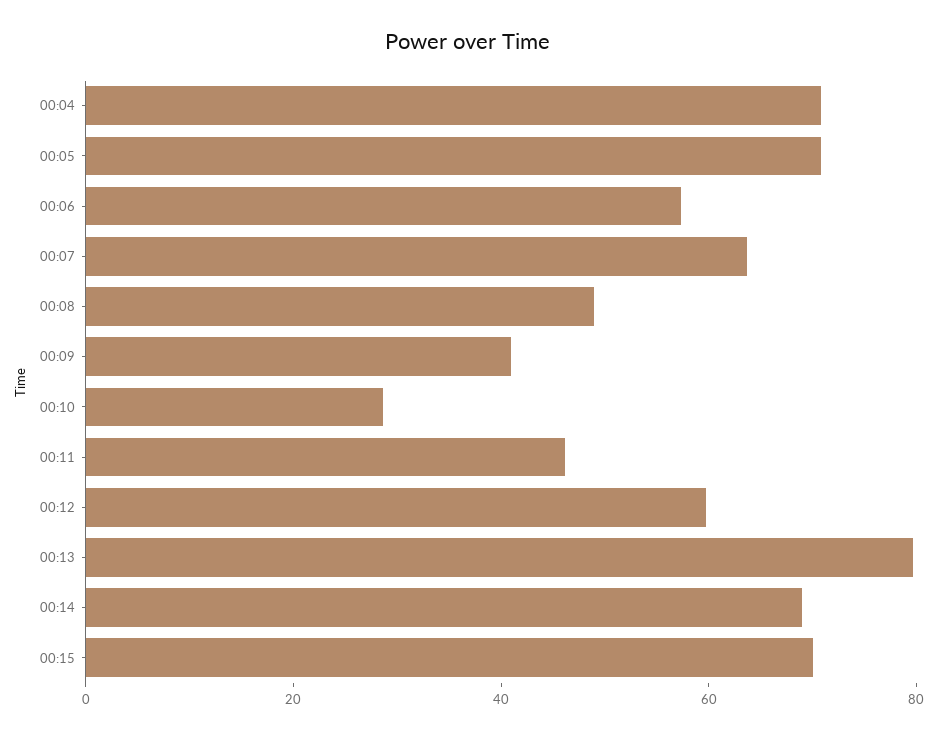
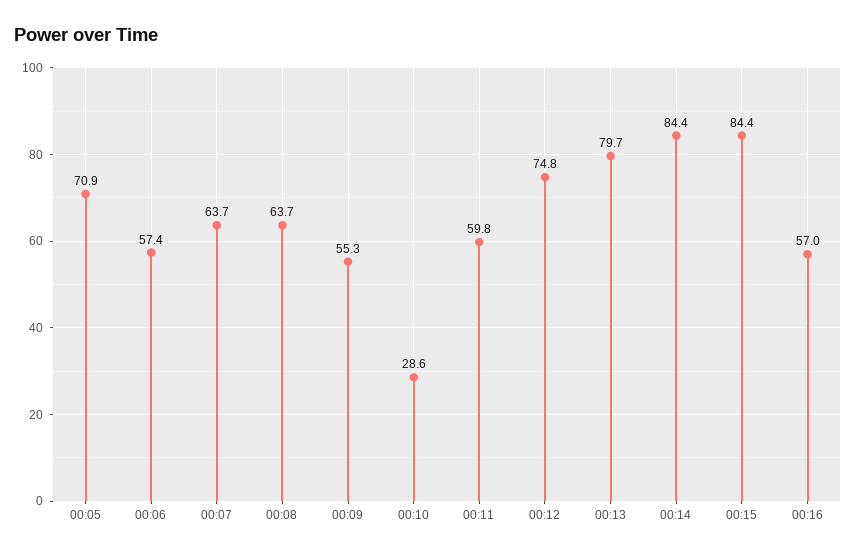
00:04: 70 -> none
00:08: 50 -> 63.7
00:09: 40 -> 55.3
00:11: 45 -> 59.8
00:12: 60 -> 74.8
00:14: 70 -> 84.4
00:15: 70 -> 84.4
00:16: none -> 57

